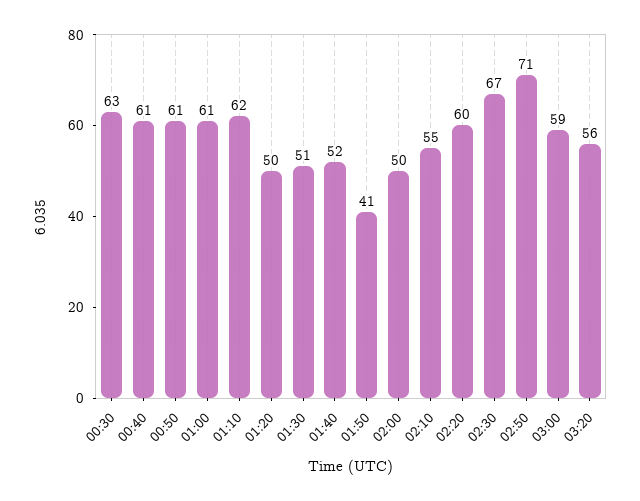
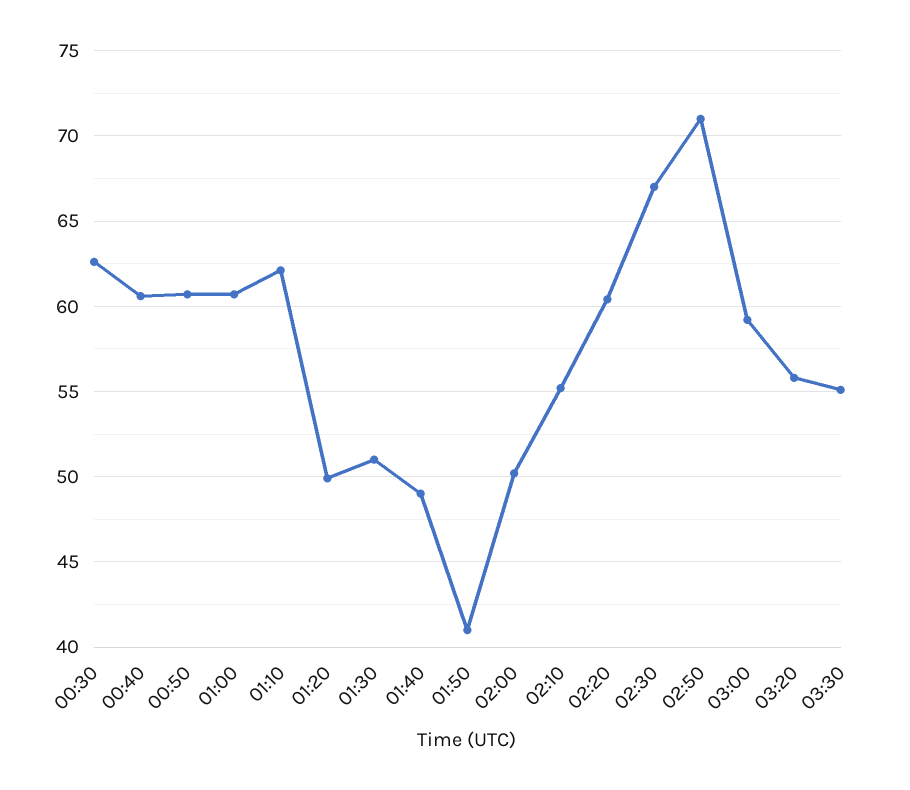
01:40: 52 -> 49
03:30: none -> 55

